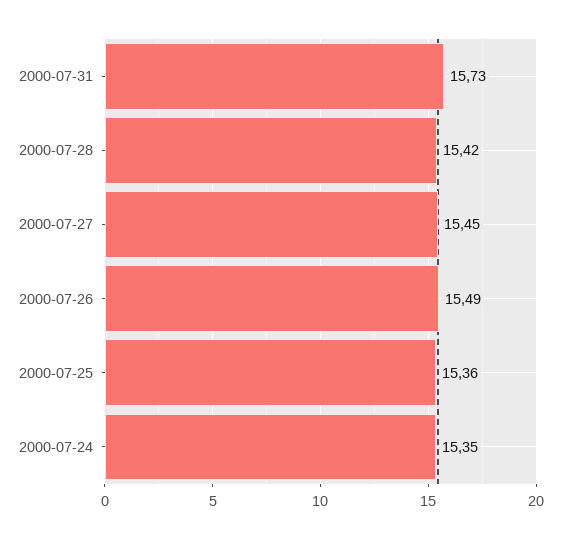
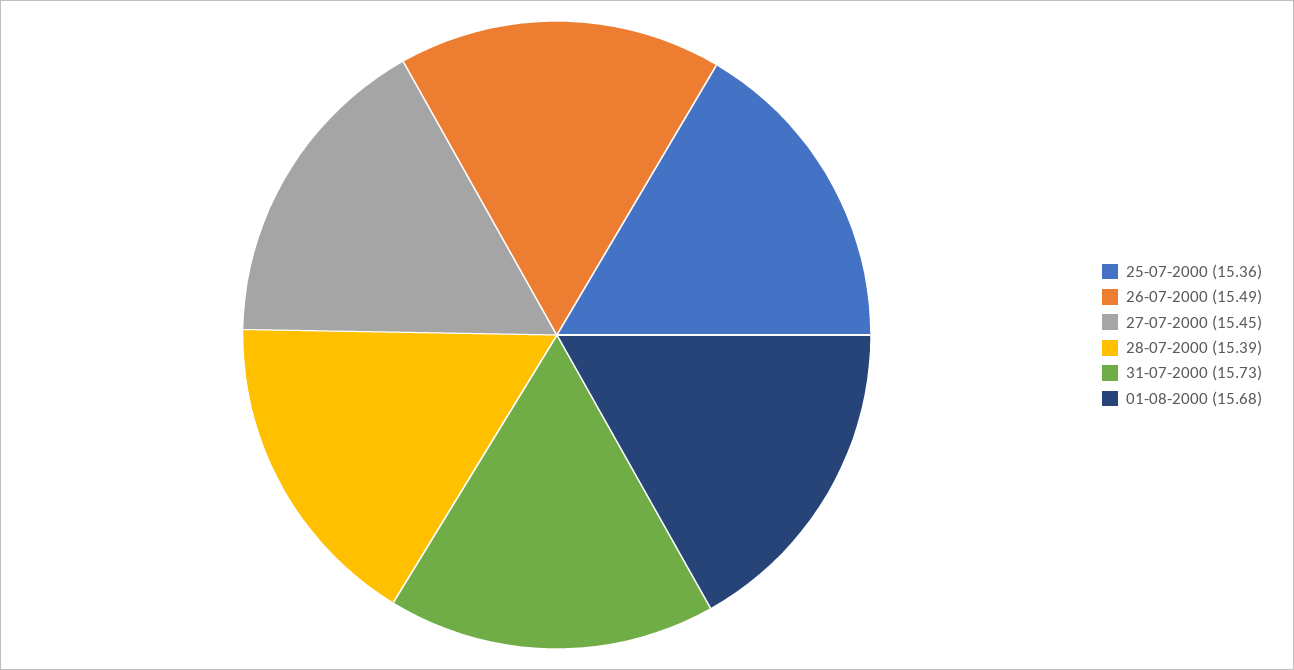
2000-07-28: 15.42 -> 15.39
2000-07-24: 15.35 -> none
01-08-2000: none -> 15.68

